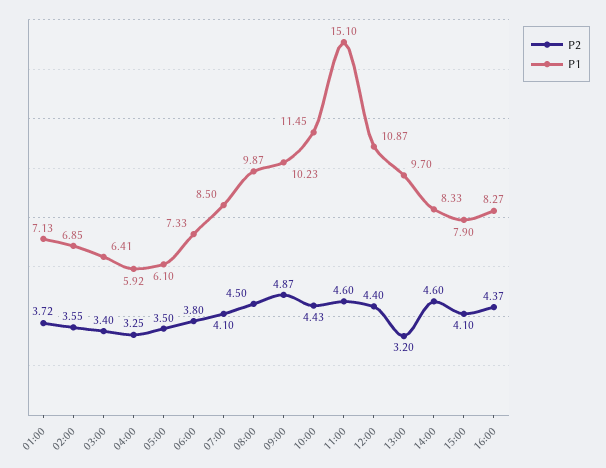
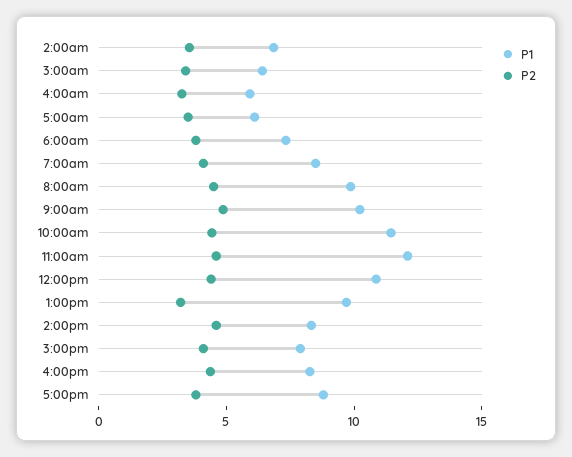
P2, 01:00: 3.72 -> none
P1, 01:00: 7.13 -> none
P1, 11:00: 15.1 -> 12
P1, 5:00pm: none -> 9
P2, 5:00pm: none -> 4

